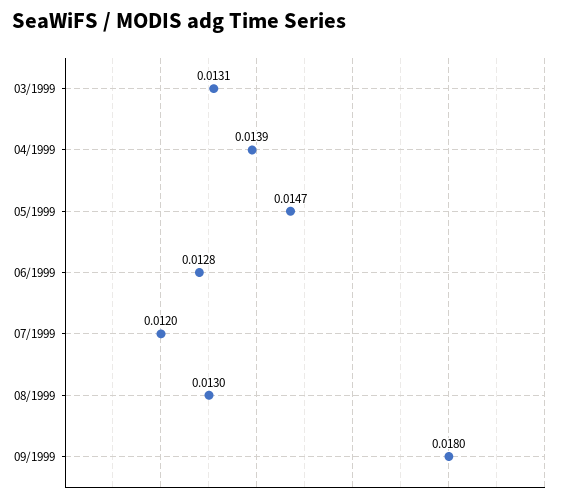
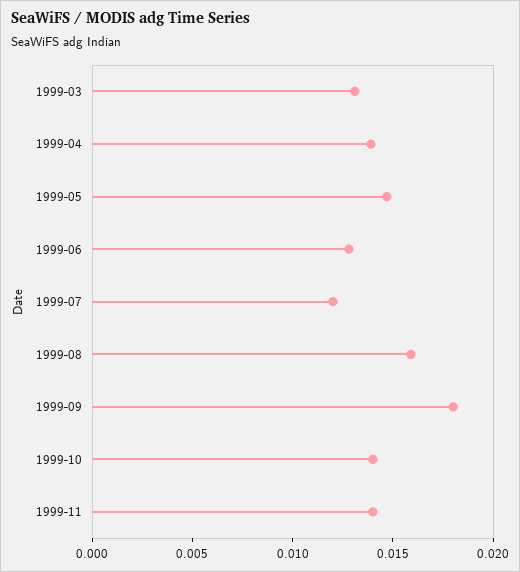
08/1999: 0.013 -> 0.016
1999-10: none -> 0.014
1999-11: none -> 0.014

